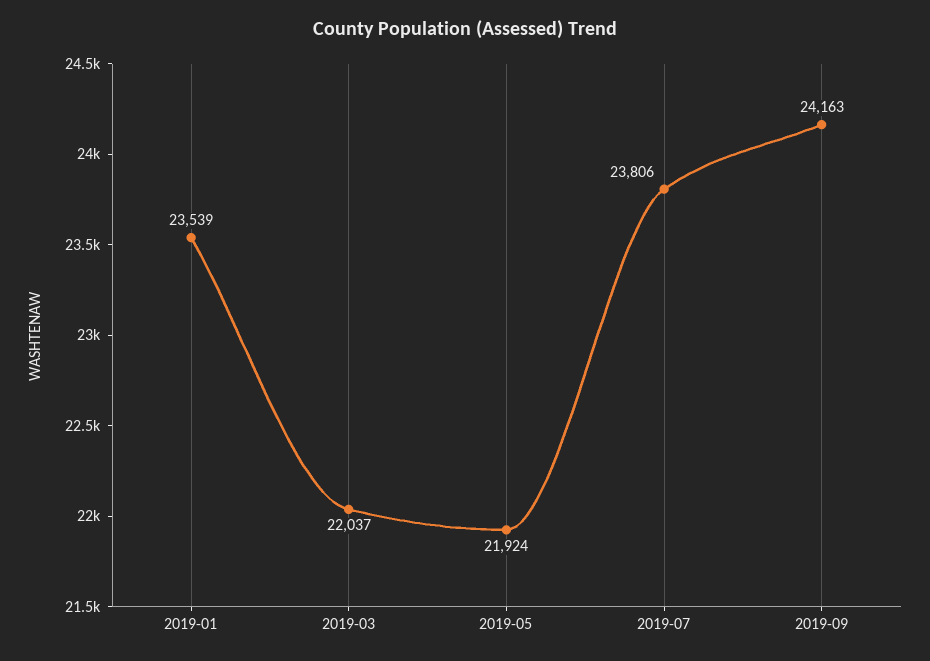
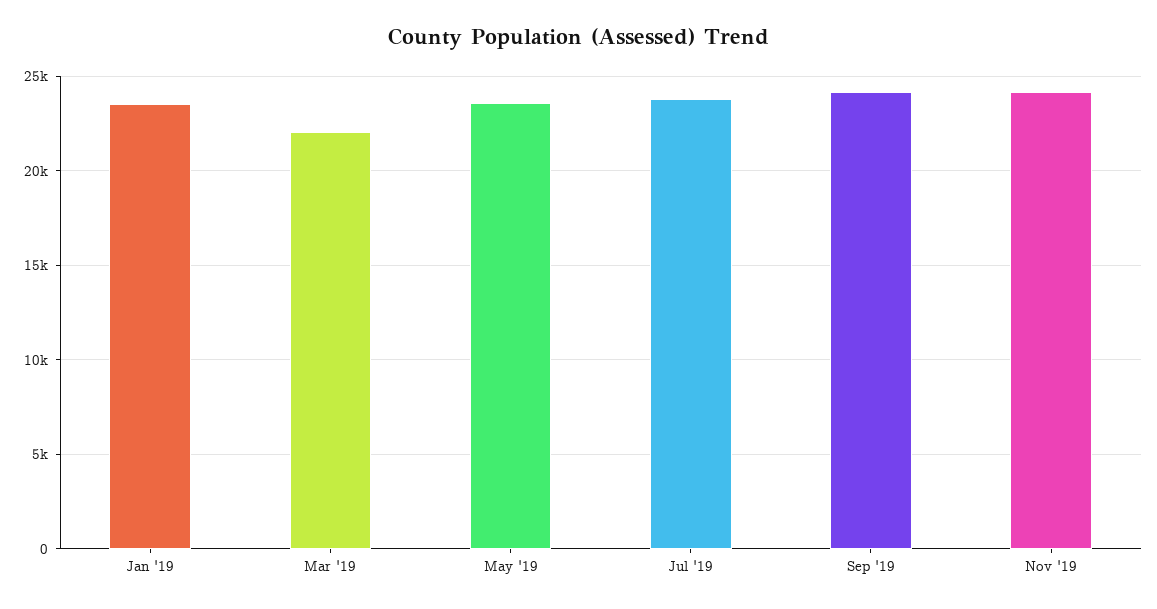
2019-05: 21924 -> 23500
Nov '19: none -> 24000

